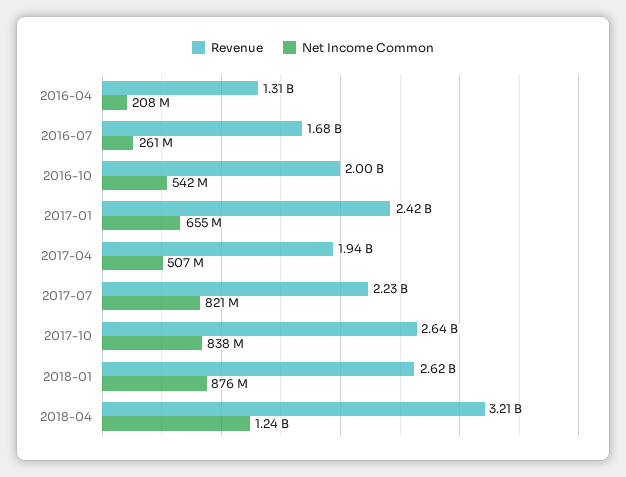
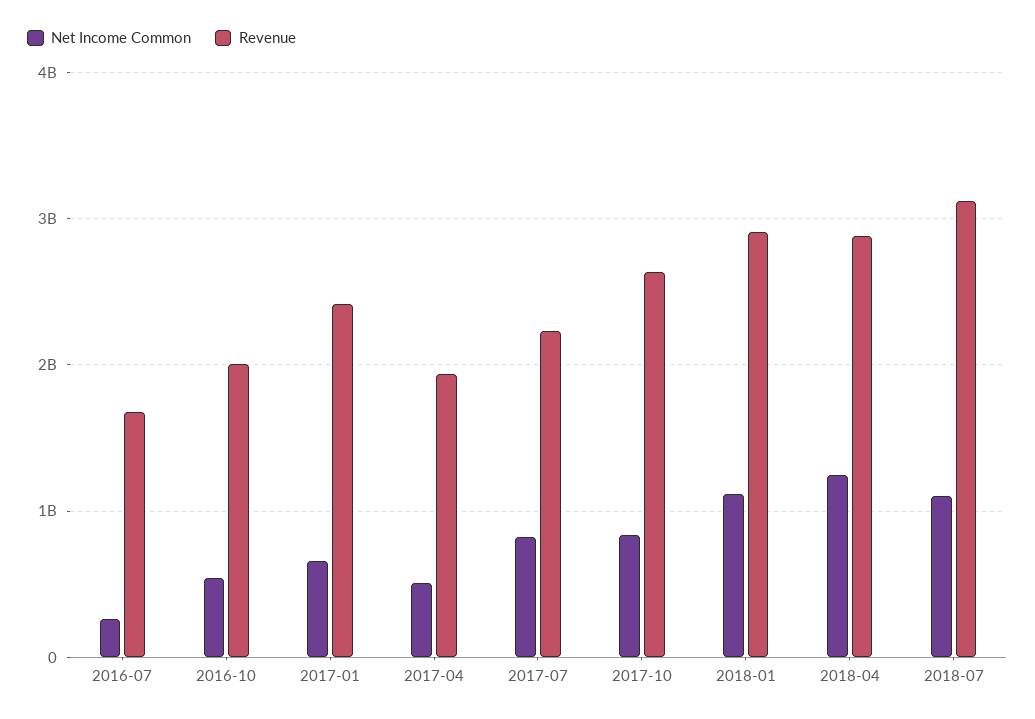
Revenue, 2016-04: 1310000000 -> none
Net Income Common, 2016-04: 208000000 -> none
Revenue, 2018-01: 2620000000 -> 2900000000
Net Income Common, 2018-01: 876000000 -> 1100000000
Revenue, 2018-04: 3210000000 -> 2900000000
Net Income Common, 2018-07: none -> 1100000000
Revenue, 2018-07: none -> 3100000000

